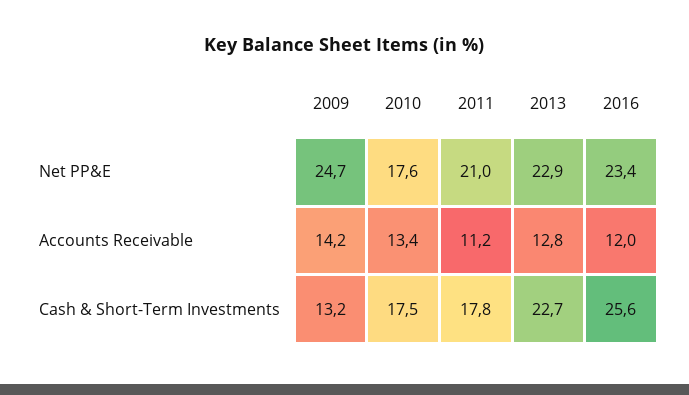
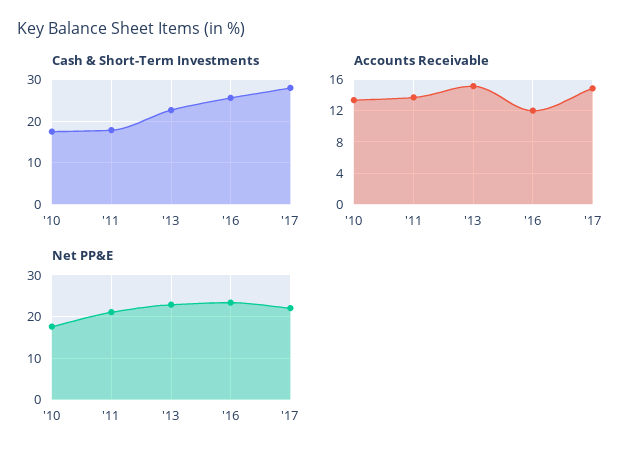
Net PP&E, 2009: 24.7 -> none
Accounts Receivable, 2009: 14.2 -> none
Accounts Receivable, 2011: 11.2 -> 14
Accounts Receivable, 2013: 12.8 -> 15
Cash & Short-Term Investments, 2009: 13.2 -> none
Cash & Short-Term Investments, '17: none -> 28
Accounts Receivable, '17: none -> 15
Net PP&E, '17: none -> 22

